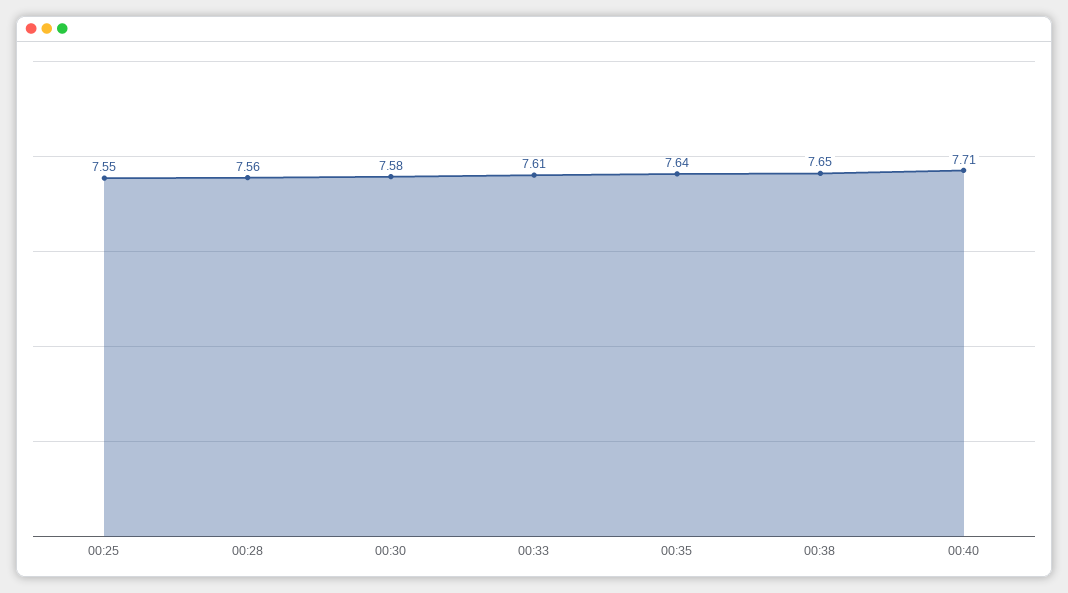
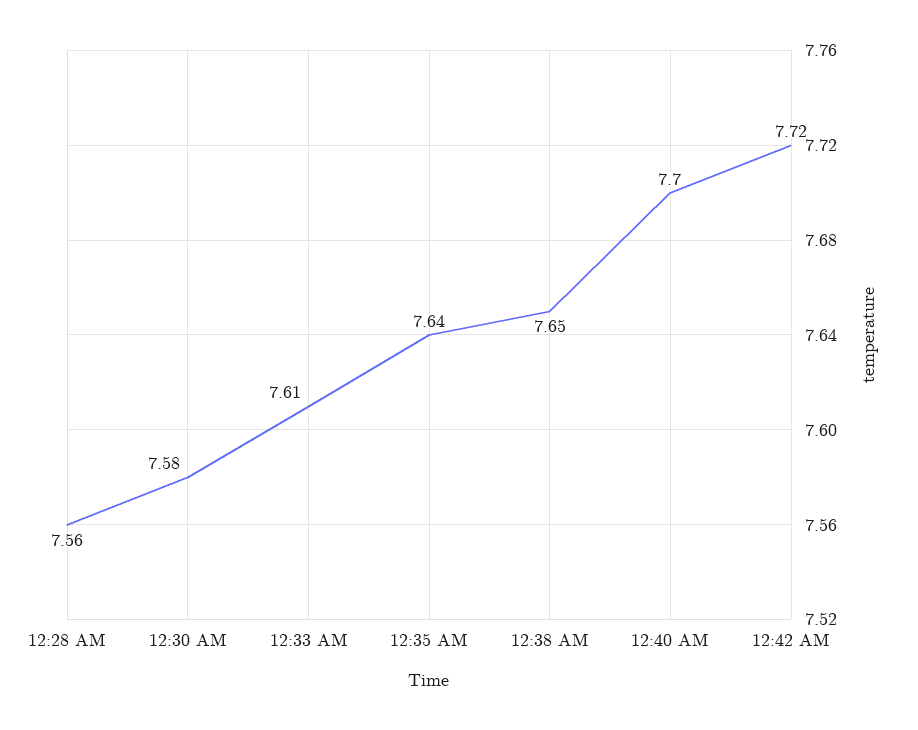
00:25: 7.55 -> none
00:40: 7.71 -> 7.7
12:42 AM: none -> 7.72

